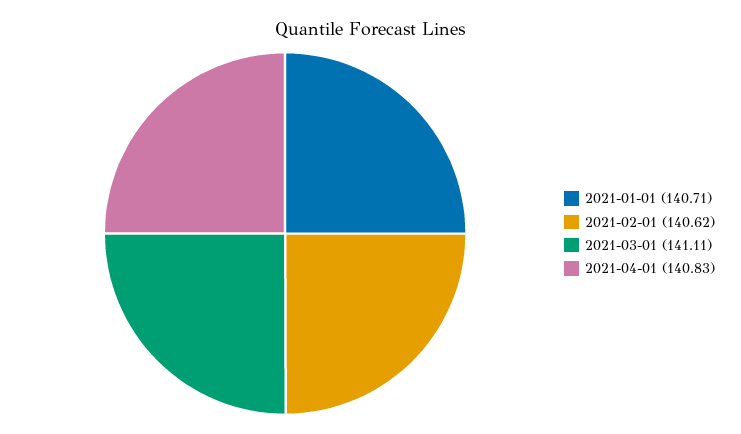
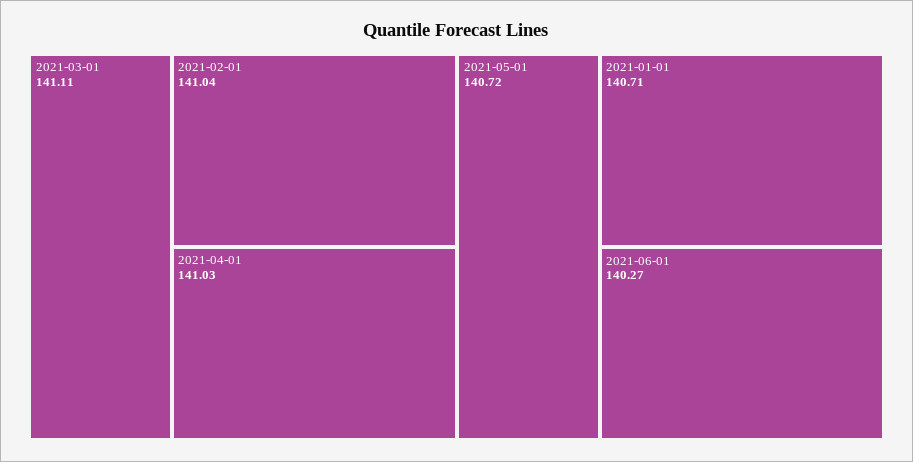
2021-02-01: 140.62 -> 141.04
2021-04-01: 140.83 -> 141.03
2021-05-01: none -> 140.72
2021-06-01: none -> 140.27

